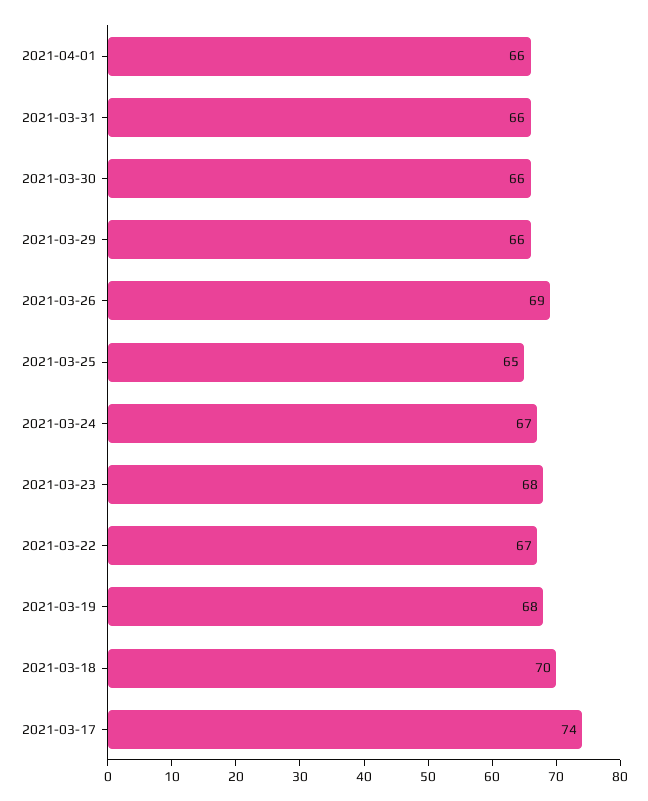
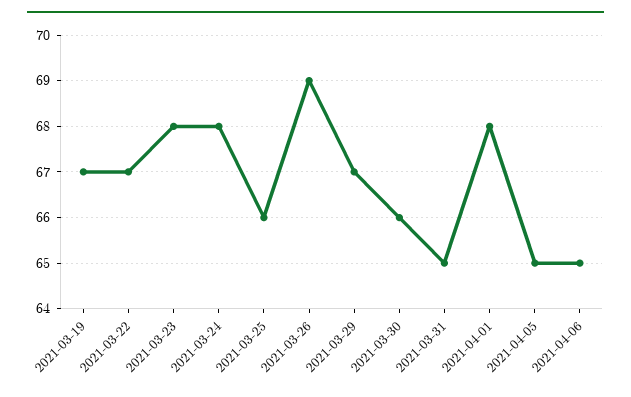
2021-04-01: 66 -> 68
2021-03-31: 66 -> 65
2021-03-29: 66 -> 67
2021-03-25: 65 -> 66
2021-03-24: 67 -> 68
2021-03-19: 68 -> 67
2021-03-18: 70 -> none
2021-03-17: 74 -> none
2021-04-05: none -> 65
2021-04-06: none -> 65

